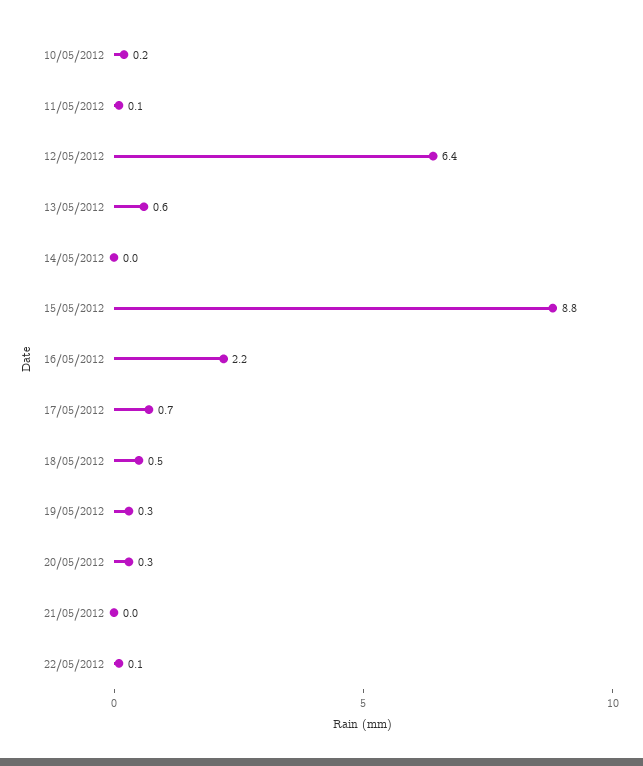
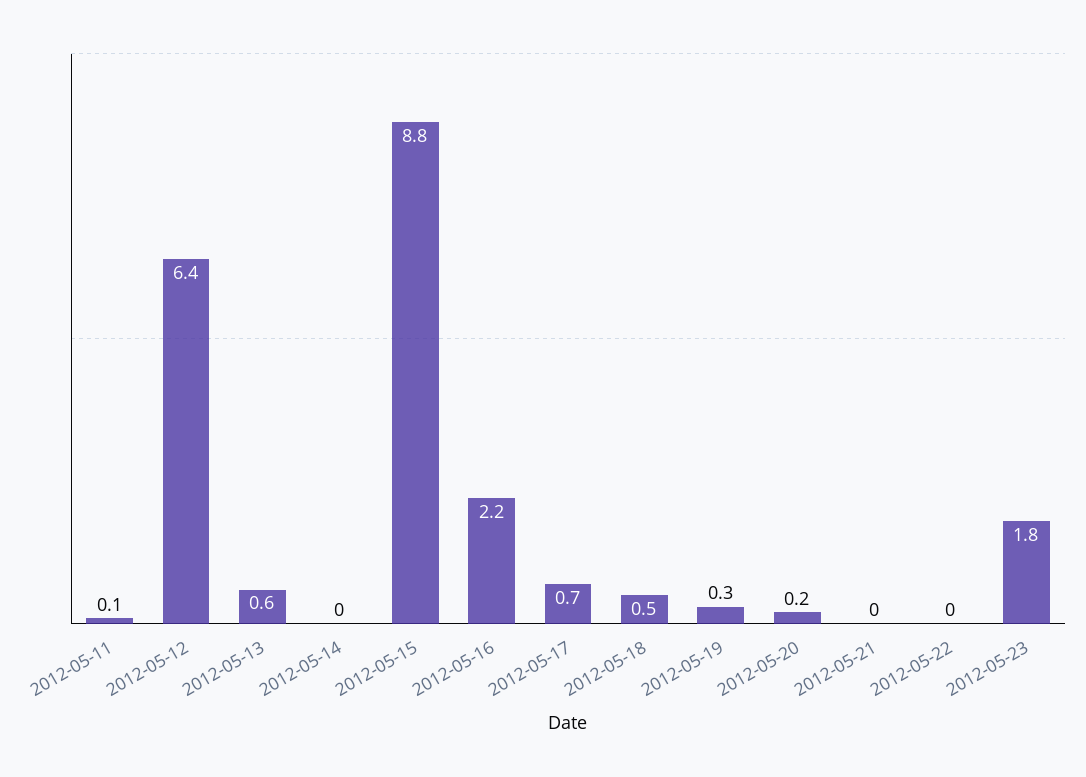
10/05/2012: 0.2 -> none
20/05/2012: 0.3 -> 0.2
22/05/2012: 0.1 -> 0
2012-05-23: none -> 1.8

